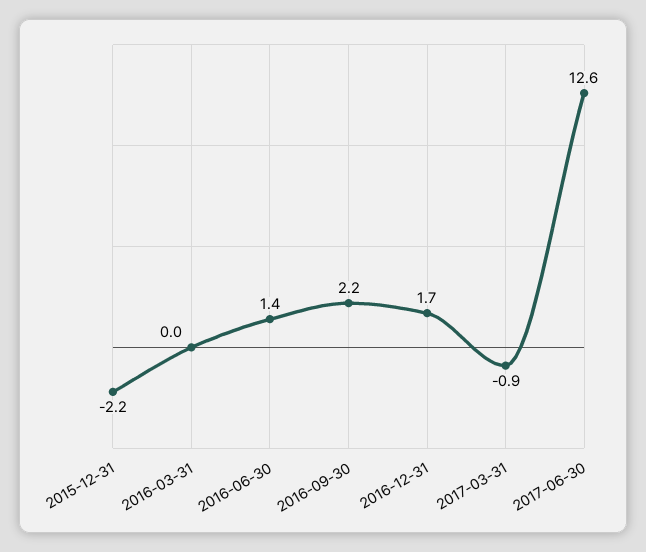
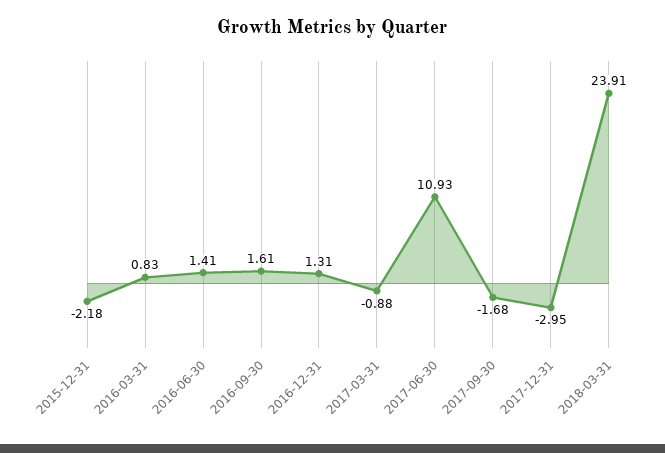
2016-03-31: 0 -> 0.83
2016-09-30: 2.2 -> 1.61
2016-12-31: 1.7 -> 1.31
2017-06-30: 12.6 -> 10.93
2017-09-30: none -> -1.68
2017-12-31: none -> -2.95
2018-03-31: none -> 23.91

